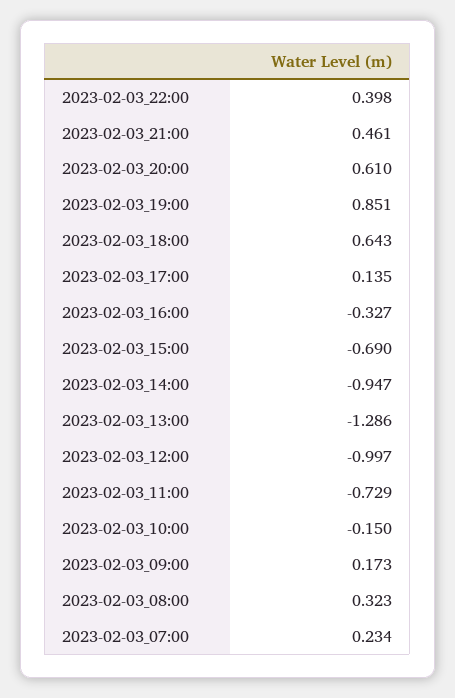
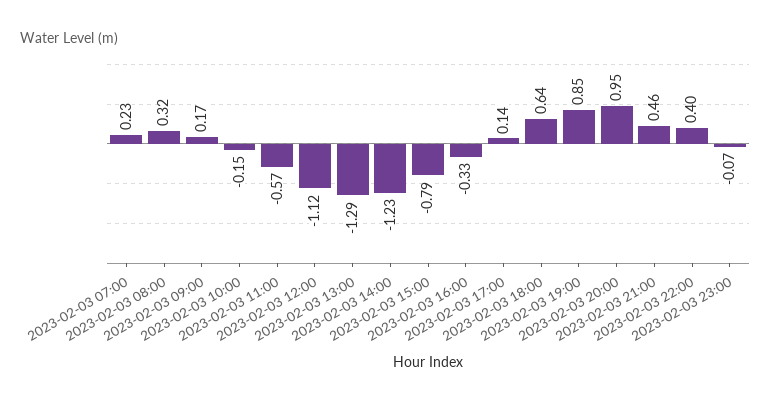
2023-02-03_20:00: 0.61 -> 0.95
2023-02-03_15:00: -0.69 -> -0.79
2023-02-03_14:00: -0.947 -> -1.23
2023-02-03_12:00: -0.997 -> -1.12
2023-02-03_11:00: -0.729 -> -0.57
2023-02-03 23:00: none -> -0.07

